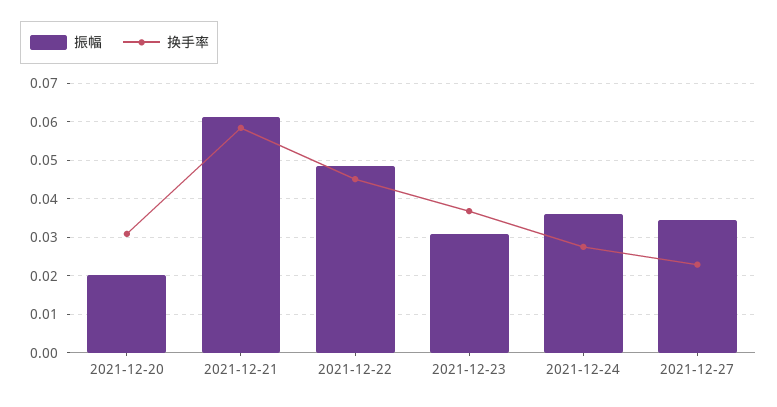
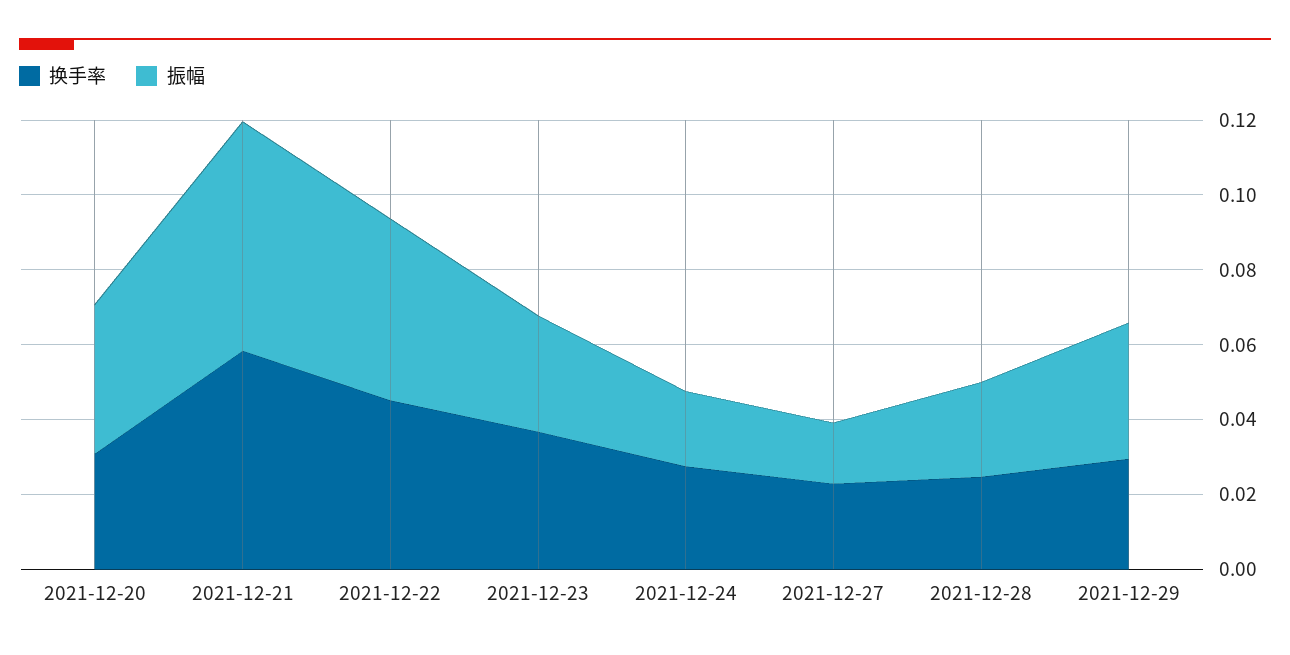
振幅, 2021-12-20: 0.02 -> 0.04
振幅, 2021-12-24: 0.036 -> 0.02
振幅, 2021-12-27: 0.034 -> 0.015
换手率, 2021-12-28: none -> 0.025
振幅, 2021-12-28: none -> 0.025
换手率, 2021-12-29: none -> 0.03
振幅, 2021-12-29: none -> 0.035

